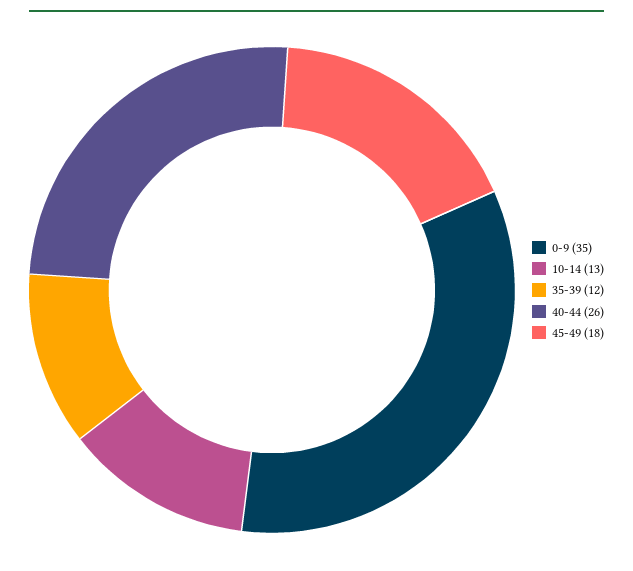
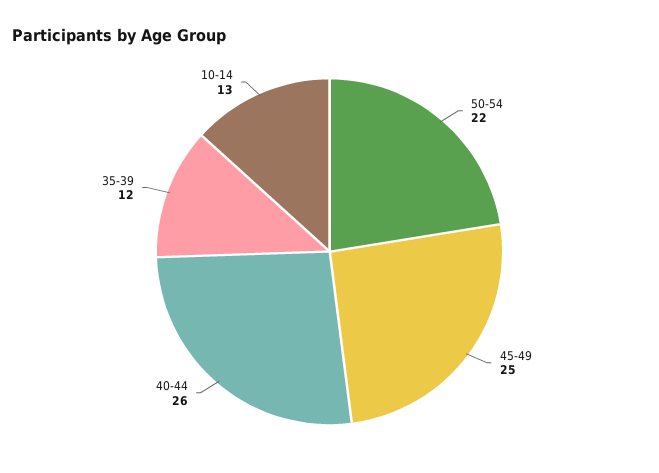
0-9: 35 -> none
45-49: 18 -> 25
50-54: none -> 22

